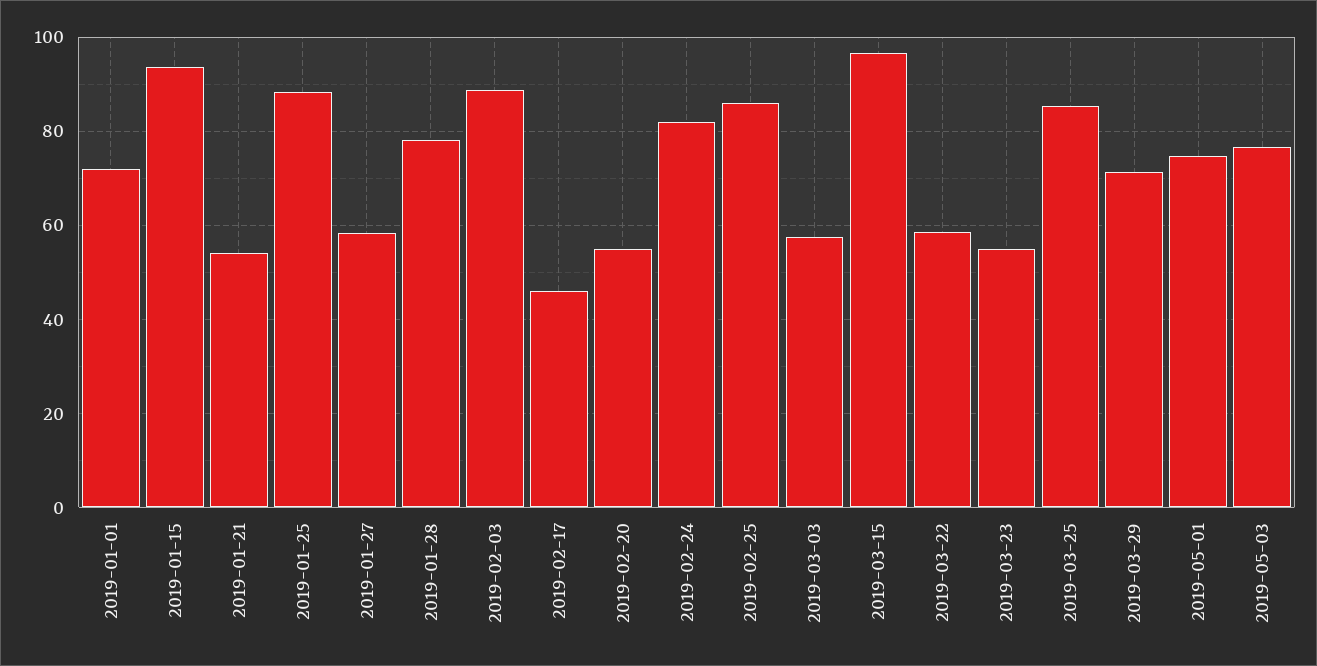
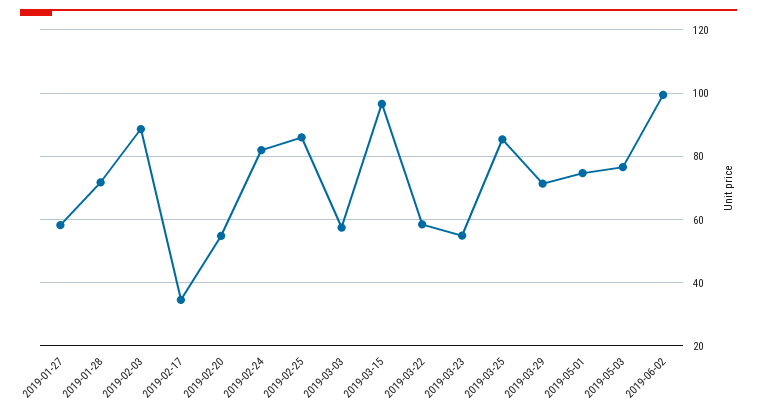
2019-01-01: 72 -> none
2019-01-15: 94 -> none
2019-01-21: 54 -> none
2019-01-25: 88 -> none
2019-01-28: 78 -> 72
2019-02-17: 46 -> 34
2019-06-02: none -> 100

